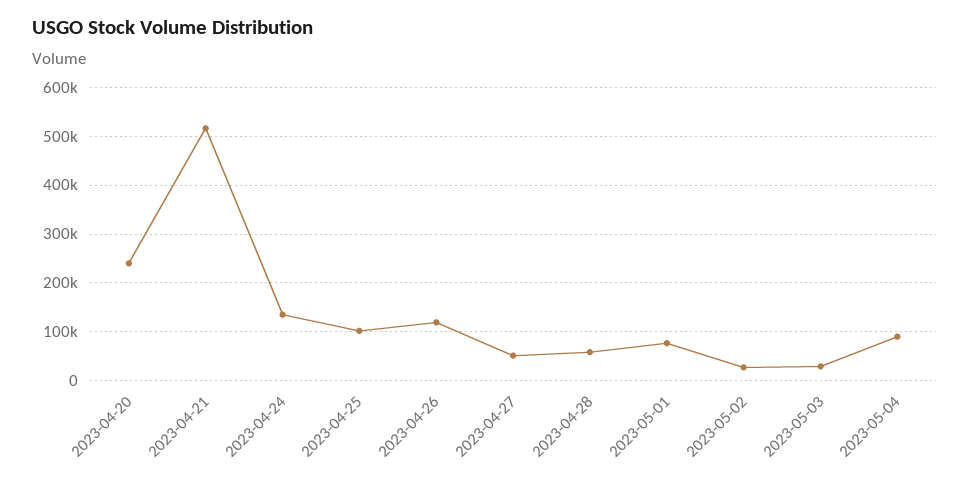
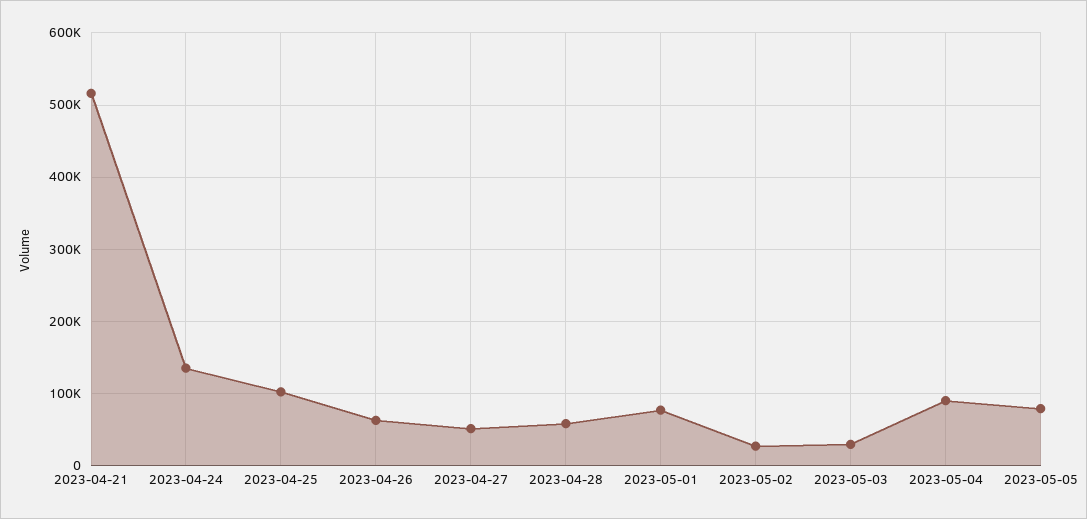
2023-04-20: 240000 -> none
2023-04-26: 120000 -> 60000
2023-05-05: none -> 80000

